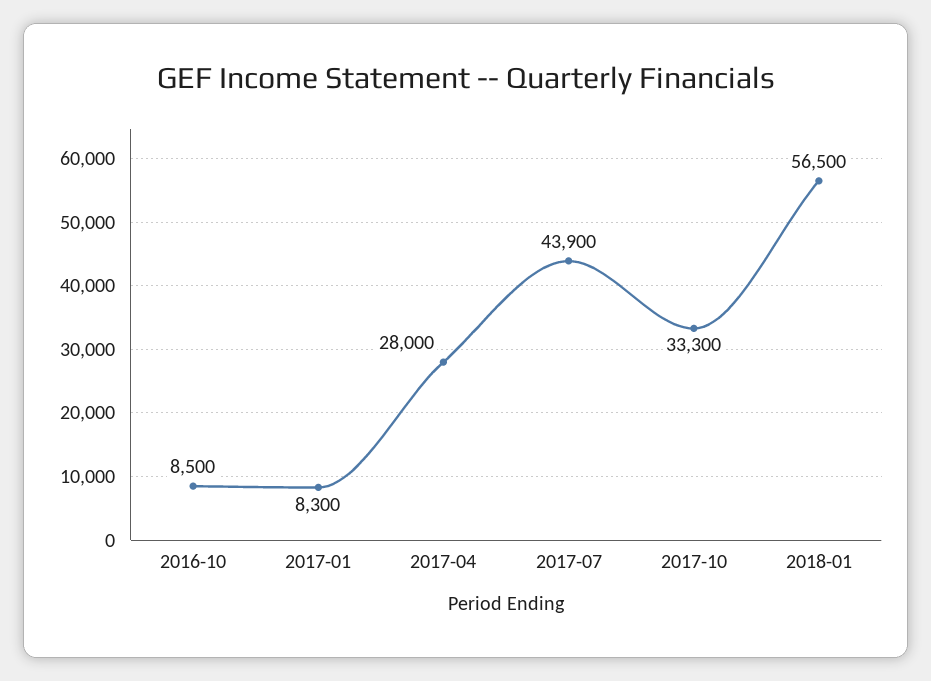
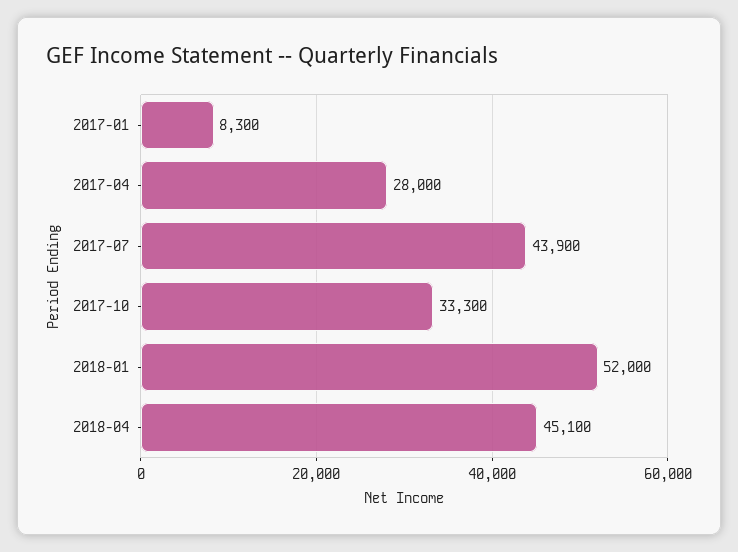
2016-10: 8500 -> none
2018-01: 56500 -> 52000
2018-04: none -> 45100

